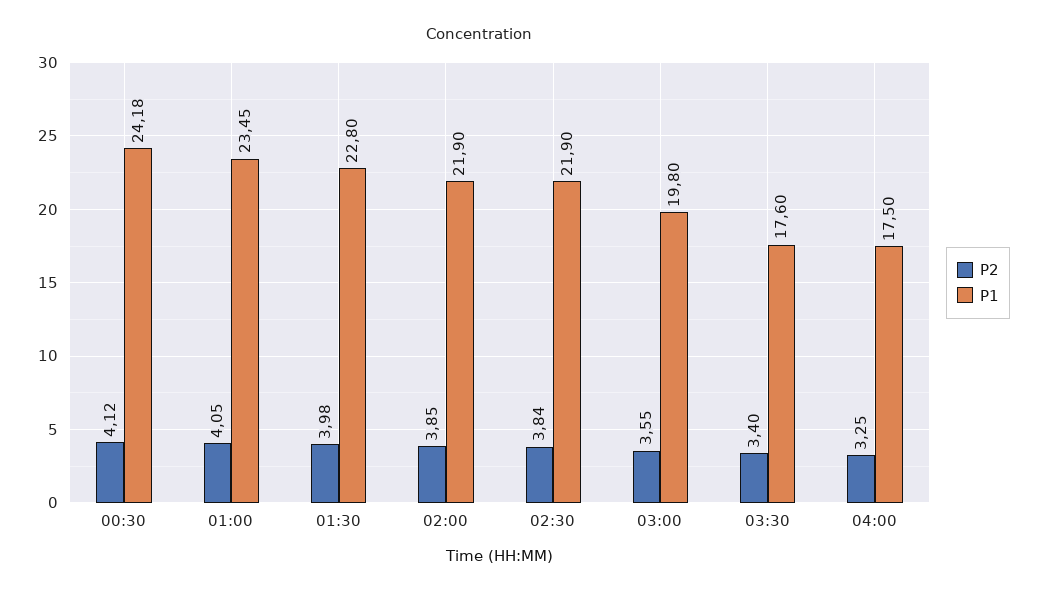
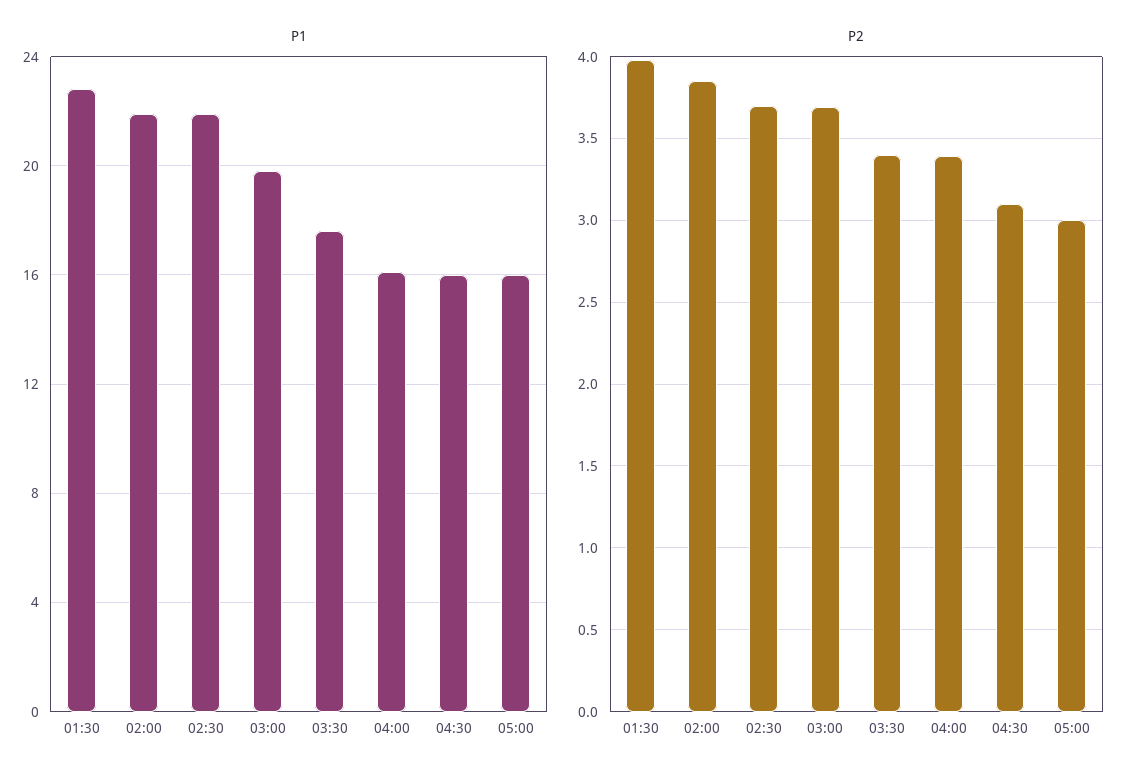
P2, 00:30: 4.12 -> none
P1, 00:30: 24.18 -> none
P2, 01:00: 4.05 -> none
P1, 01:00: 23.45 -> none
P2, 02:30: 3.84 -> 3.7
P2, 03:00: 3.55 -> 3.7
P2, 04:00: 3.25 -> 3.4
P1, 04:00: 17.5 -> 16
P1, 04:30: none -> 16
P1, 05:00: none -> 16
P2, 04:30: none -> 3.1
P2, 05:00: none -> 3

